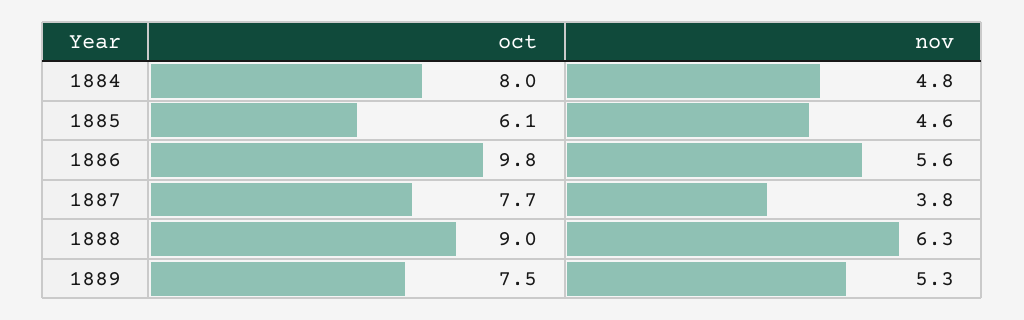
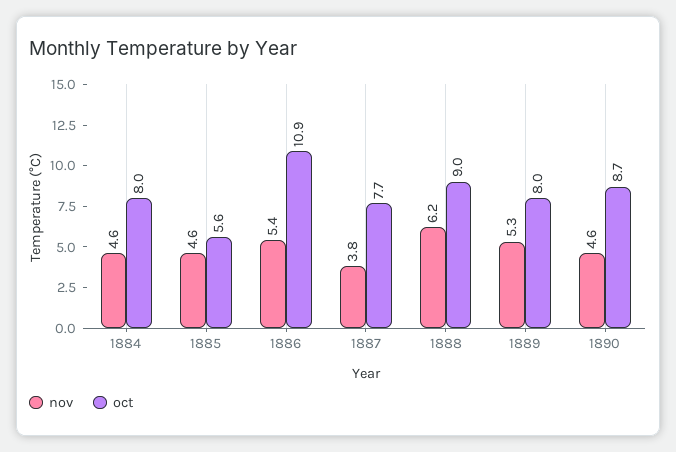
nov, 1884: 4.8 -> 4.6
oct, 1885: 6.1 -> 5.6
oct, 1886: 9.8 -> 10.9
nov, 1886: 5.6 -> 5.4
nov, 1888: 6.3 -> 6.2
oct, 1889: 7.5 -> 8
nov, 1890: none -> 4.6
oct, 1890: none -> 8.7

